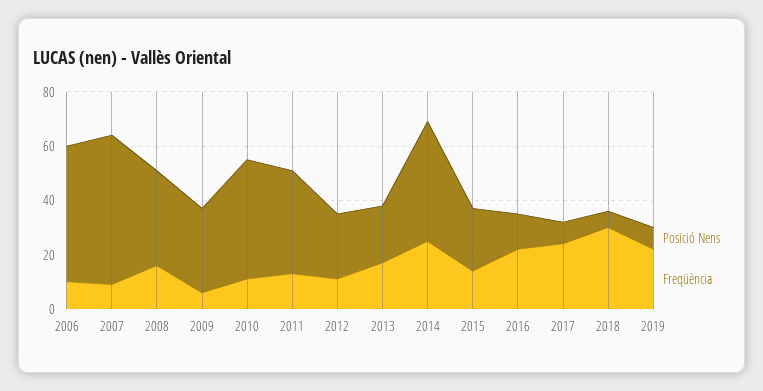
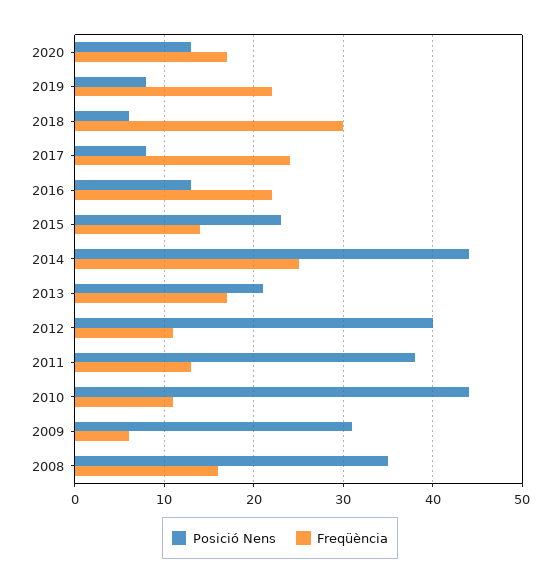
Posició Nens, 2006: 50 -> none
Freqüència, 2006: 10 -> none
Posició Nens, 2007: 55 -> none
Freqüència, 2007: 10 -> none
Posició Nens, 2012: 25 -> 40
Posició Nens, 2020: none -> 13
Freqüència, 2020: none -> 17

